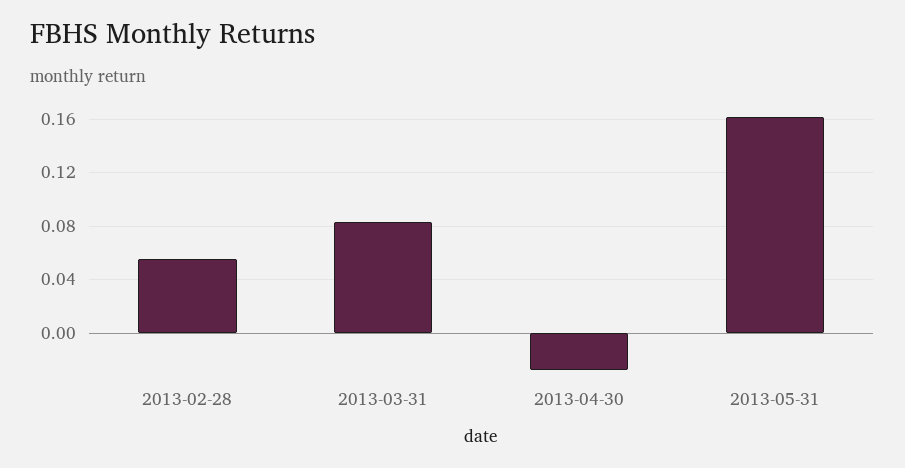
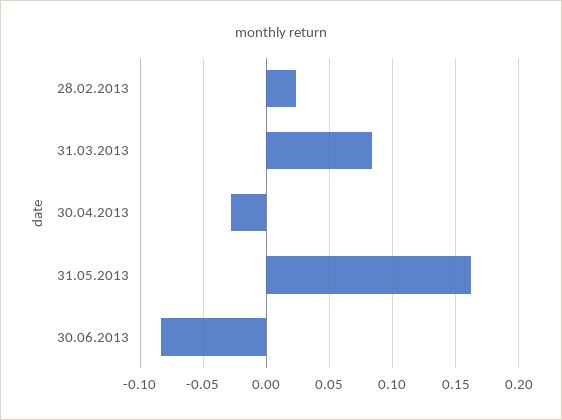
2013-02-28: 0.055 -> 0.025
30.06.2013: none -> -0.085

